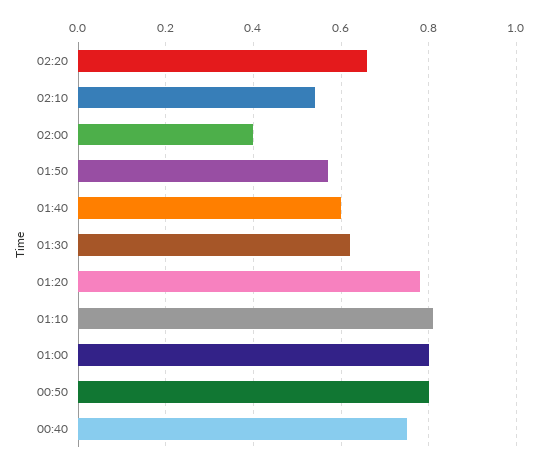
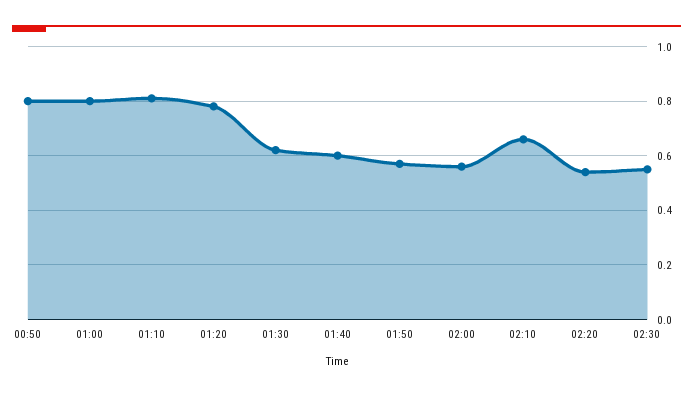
02:20: 0.65 -> 0.55
02:10: 0.55 -> 0.65
02:00: 0.4 -> 0.55
00:40: 0.75 -> none
02:30: none -> 0.55

